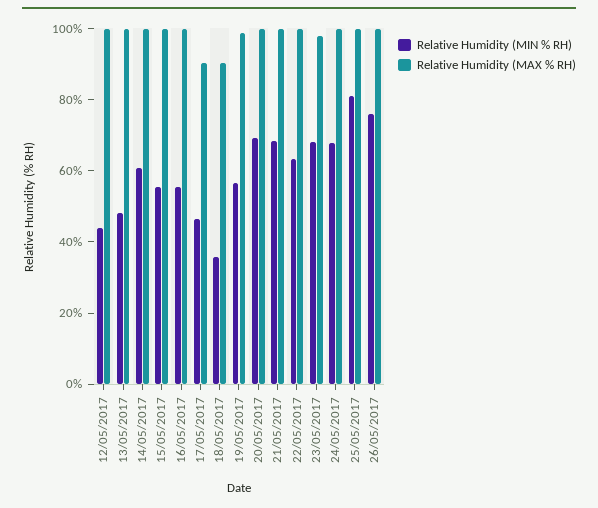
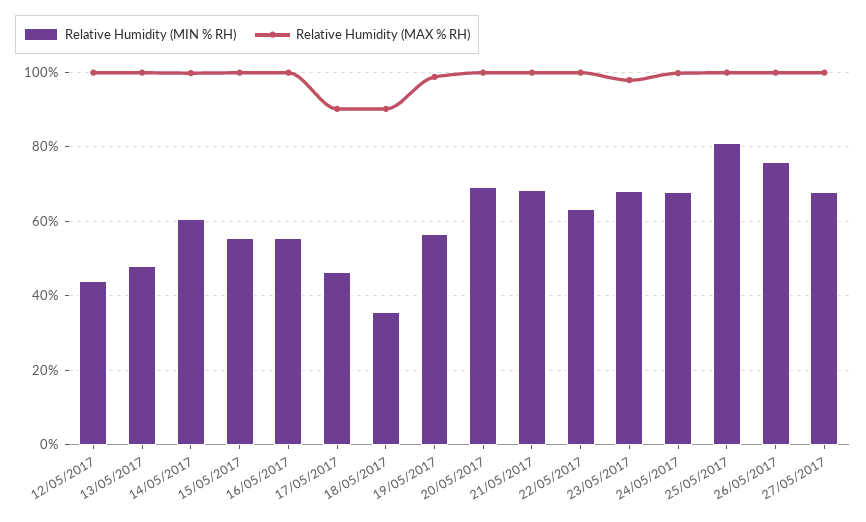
Relative Humidity (MIN % RH), 27/05/2017: none -> 68
Relative Humidity (MAX % RH), 27/05/2017: none -> 100

